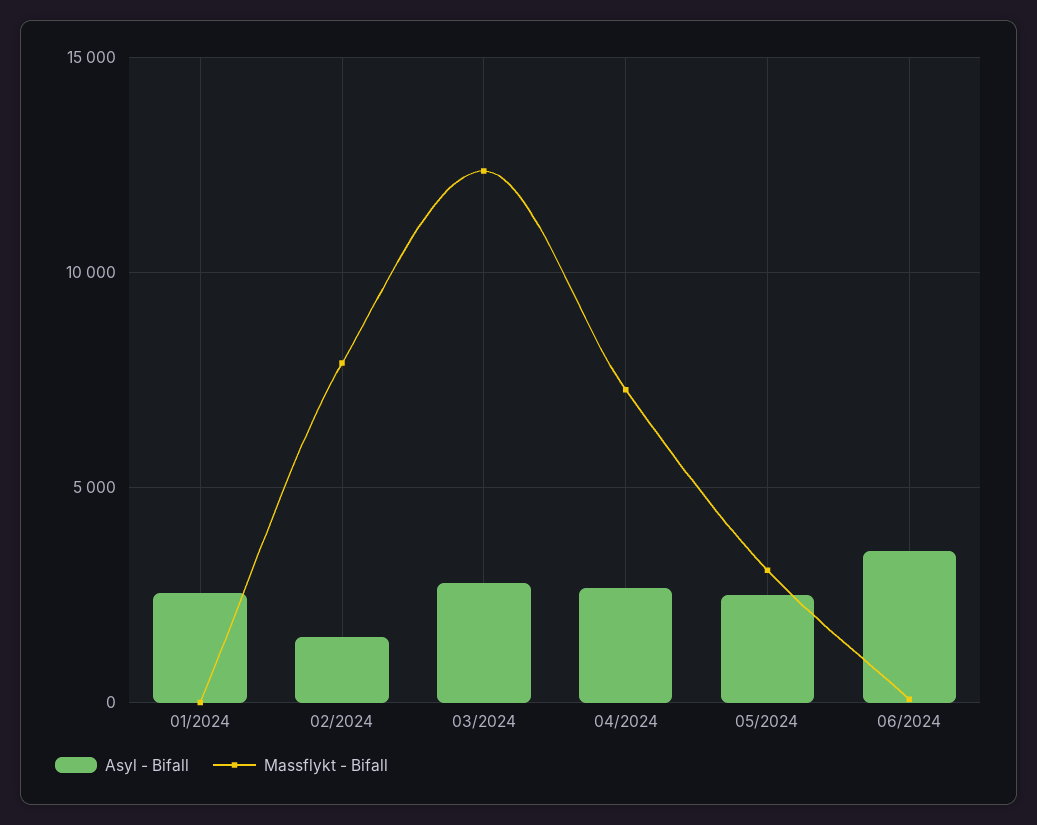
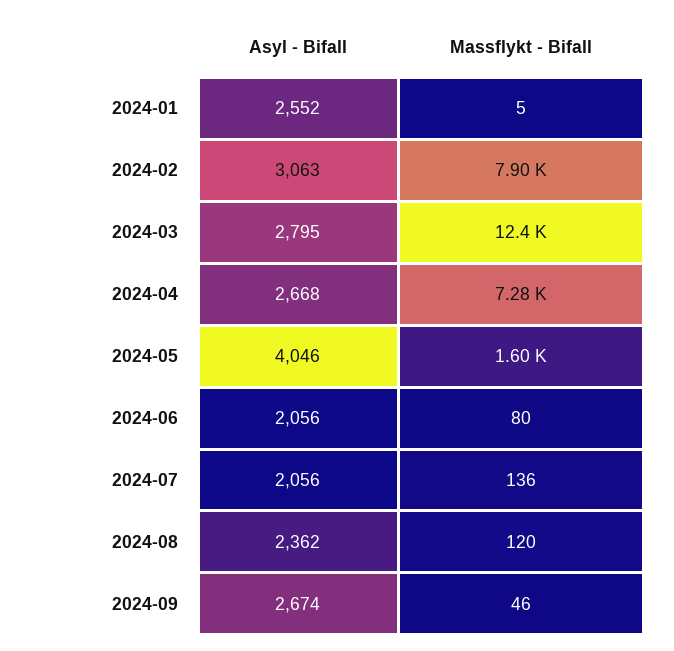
Asyl - Bifall, 02/2024: 1500 -> 3063
Asyl - Bifall, 05/2024: 2500 -> 4046
Massflykt - Bifall, 05/2024: 3000 -> 1600
Asyl - Bifall, 06/2024: 3500 -> 2056
Asyl - Bifall, 2024-07: none -> 2056
Massflykt - Bifall, 2024-07: none -> 136
Asyl - Bifall, 2024-08: none -> 2362
Massflykt - Bifall, 2024-08: none -> 120
Asyl - Bifall, 2024-09: none -> 2674
Massflykt - Bifall, 2024-09: none -> 46

